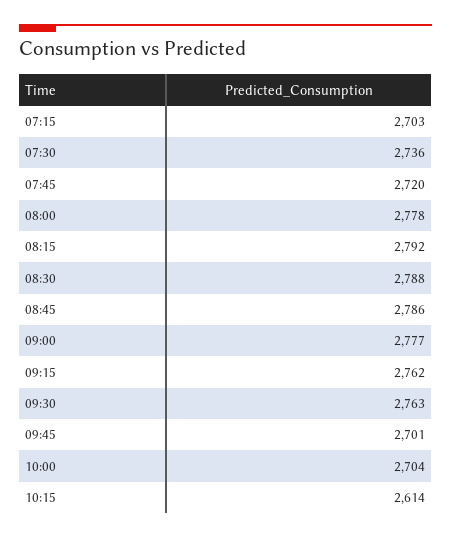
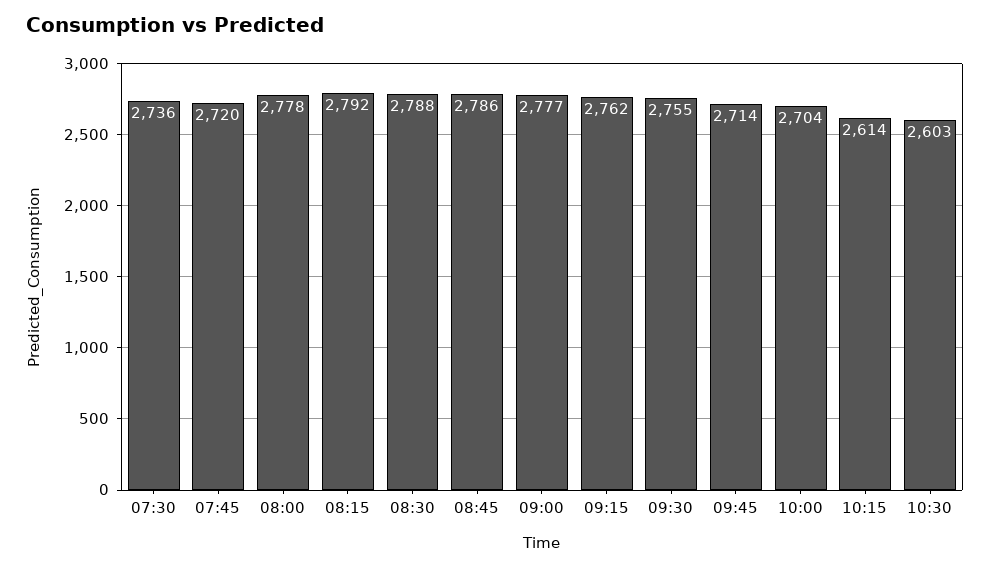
07:15: 2703 -> none
09:30: 2763 -> 2755
09:45: 2701 -> 2714
10:30: none -> 2603

